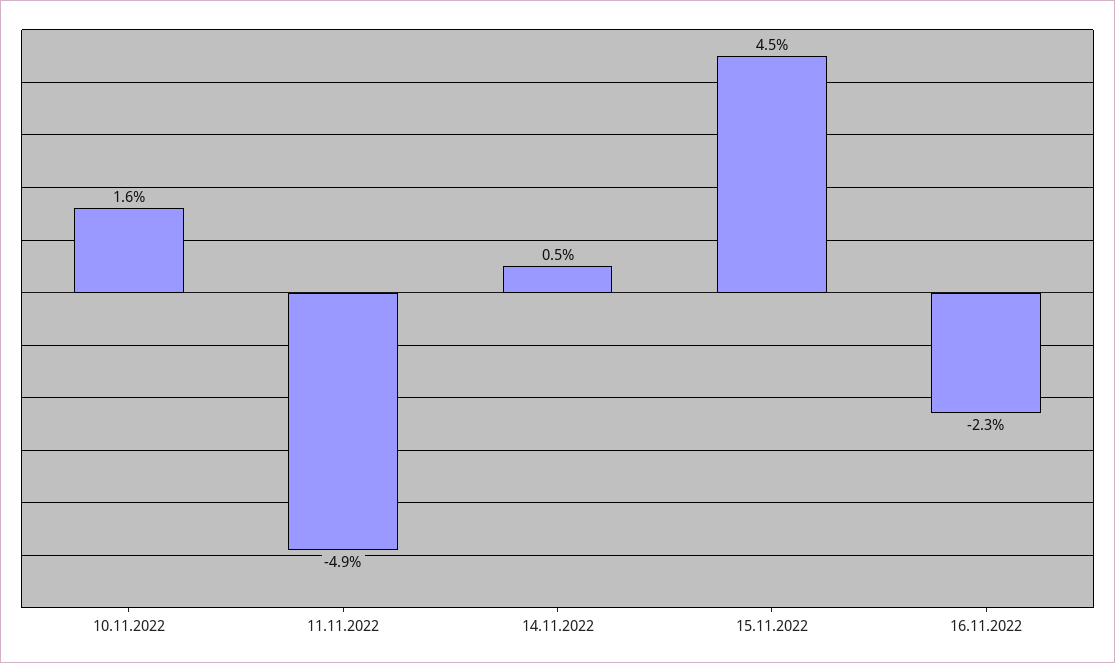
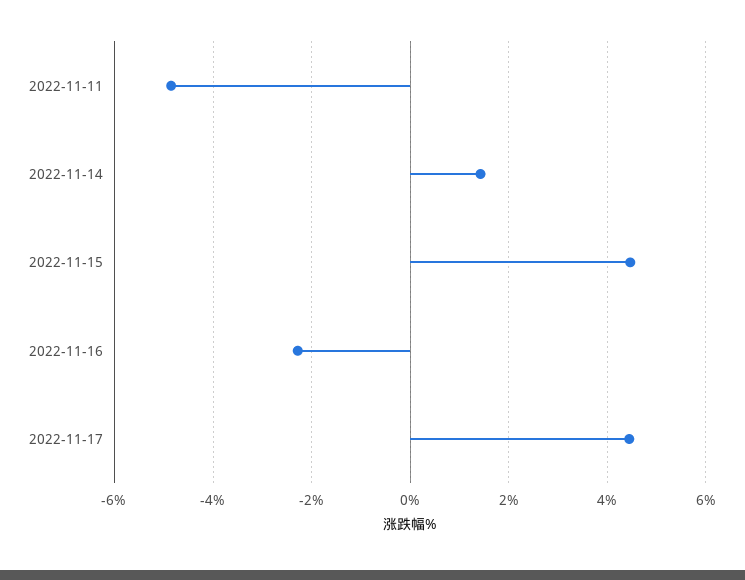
10.11.2022: 1.6 -> none
14.11.2022: 0.5 -> 1.4
2022-11-17: none -> 4.4

